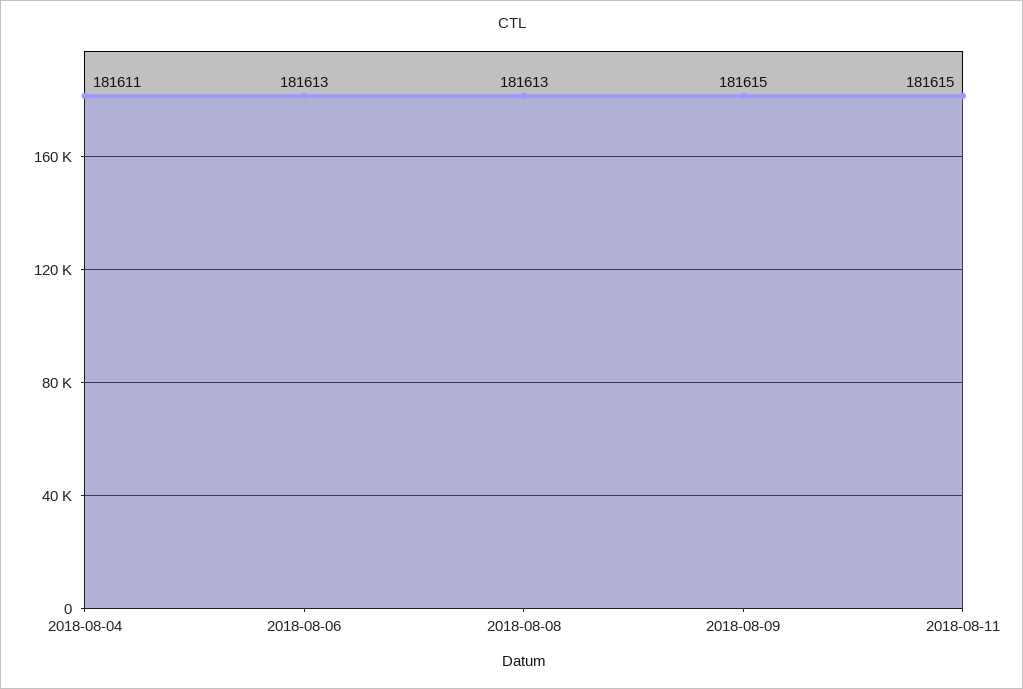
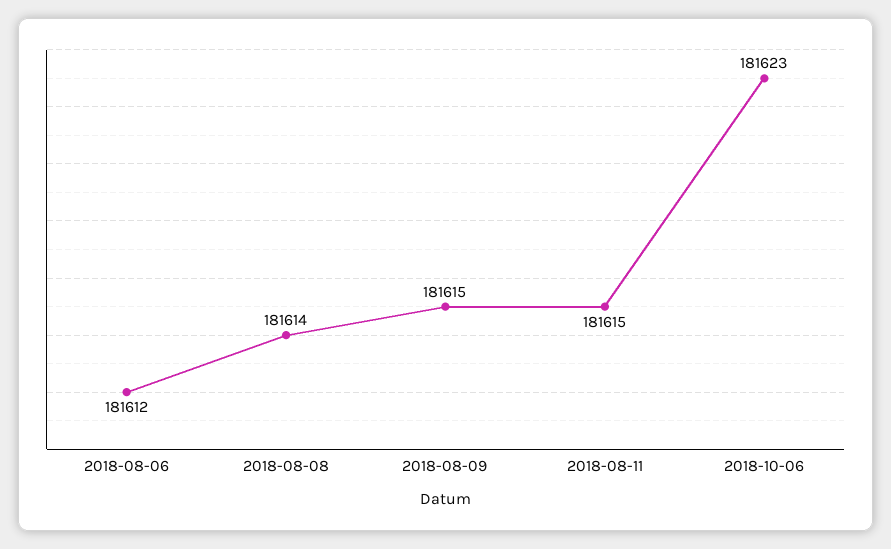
2018-08-04: 181611 -> none
2018-08-06: 181613 -> 181612
2018-08-08: 181613 -> 181614
2018-10-06: none -> 181623

